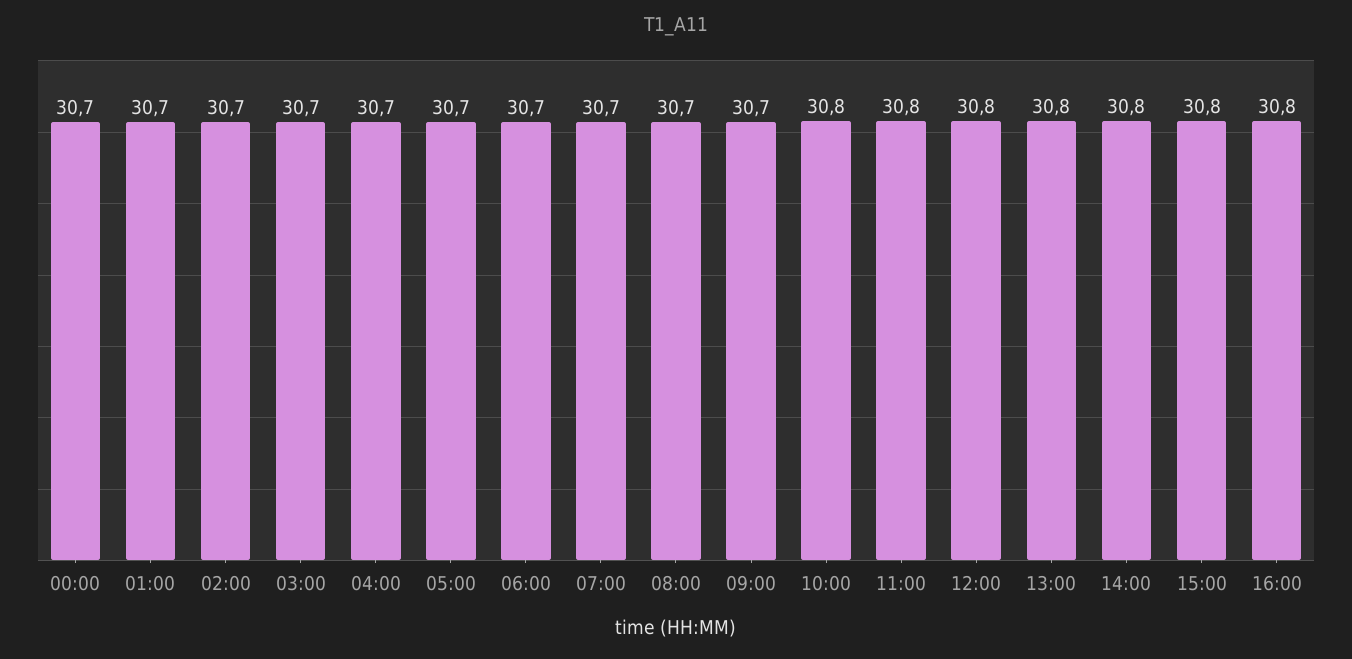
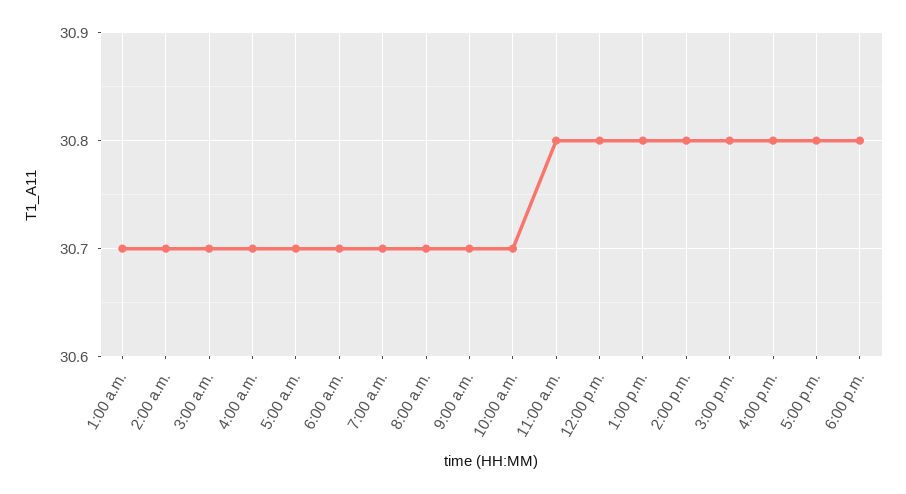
00:00: 30.7 -> none
10:00: 30.8 -> 30.7
5:00 p.m.: none -> 30.8
6:00 p.m.: none -> 30.8

